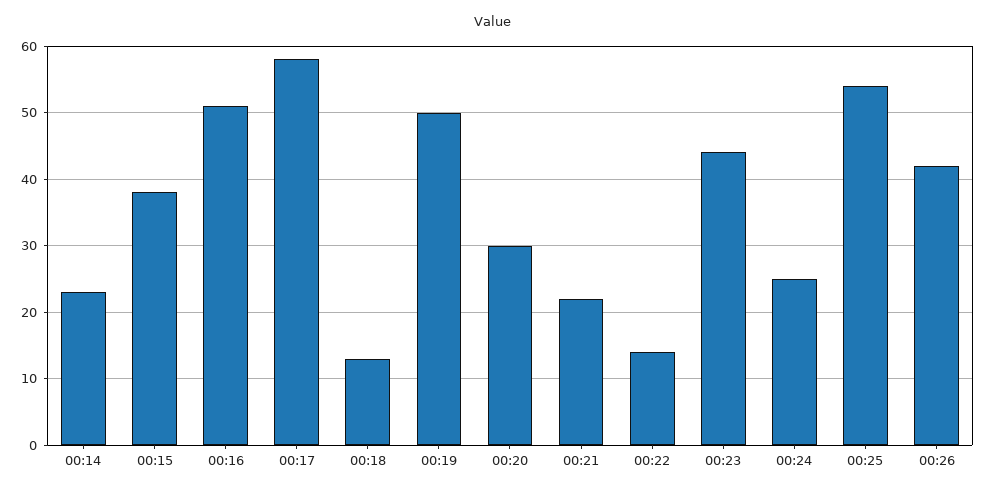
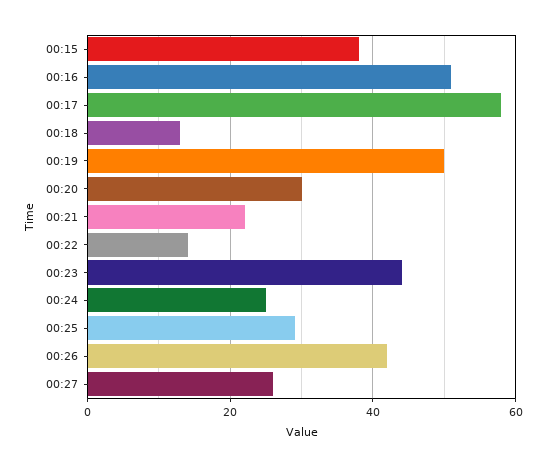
00:14: 23 -> none
00:25: 54 -> 30
00:27: none -> 25

